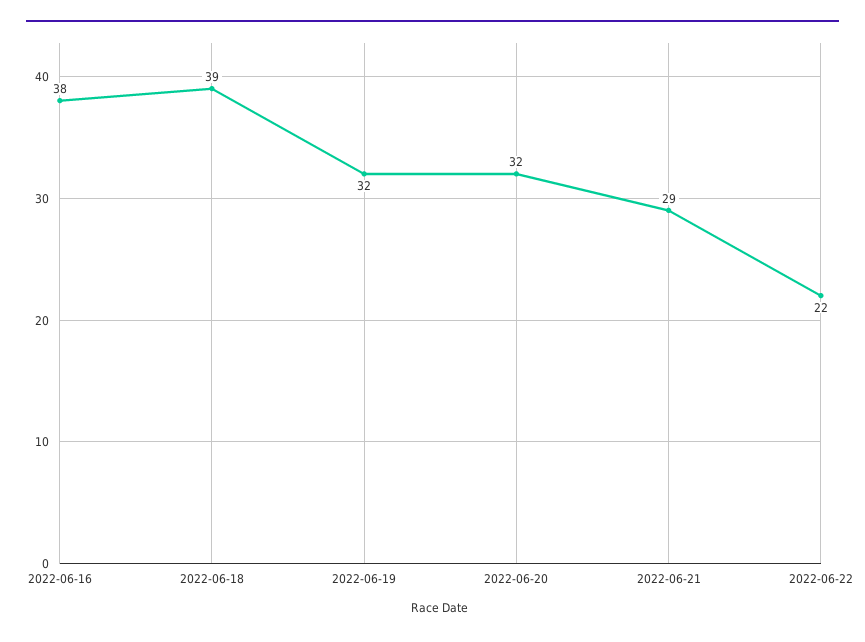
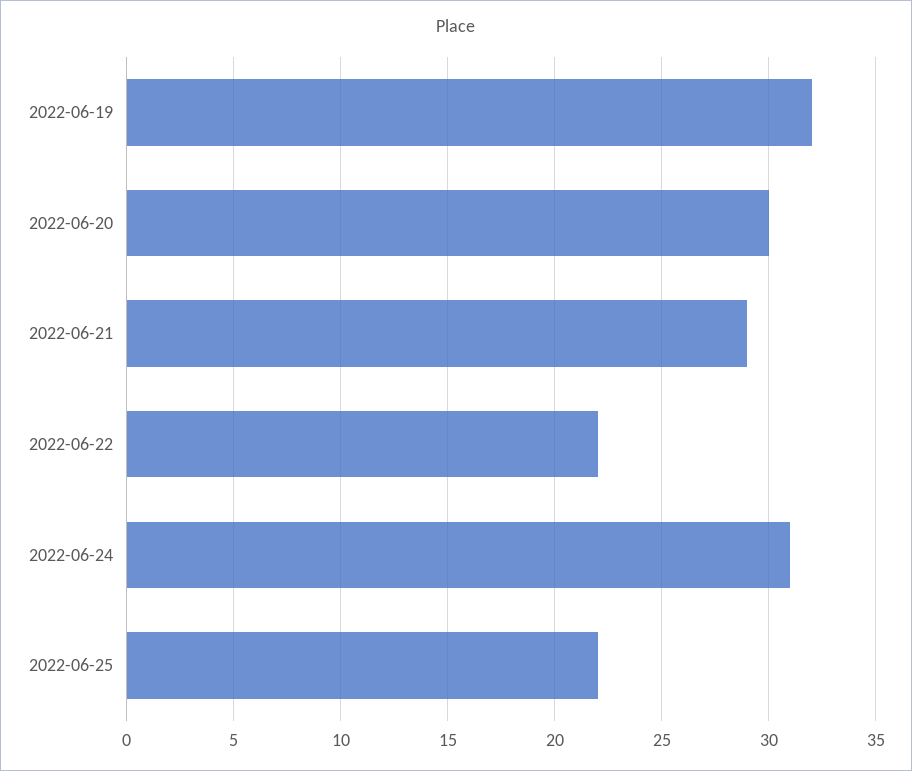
2022-06-16: 38 -> none
2022-06-18: 39 -> none
2022-06-20: 32 -> 30
2022-06-24: none -> 31
2022-06-25: none -> 22

